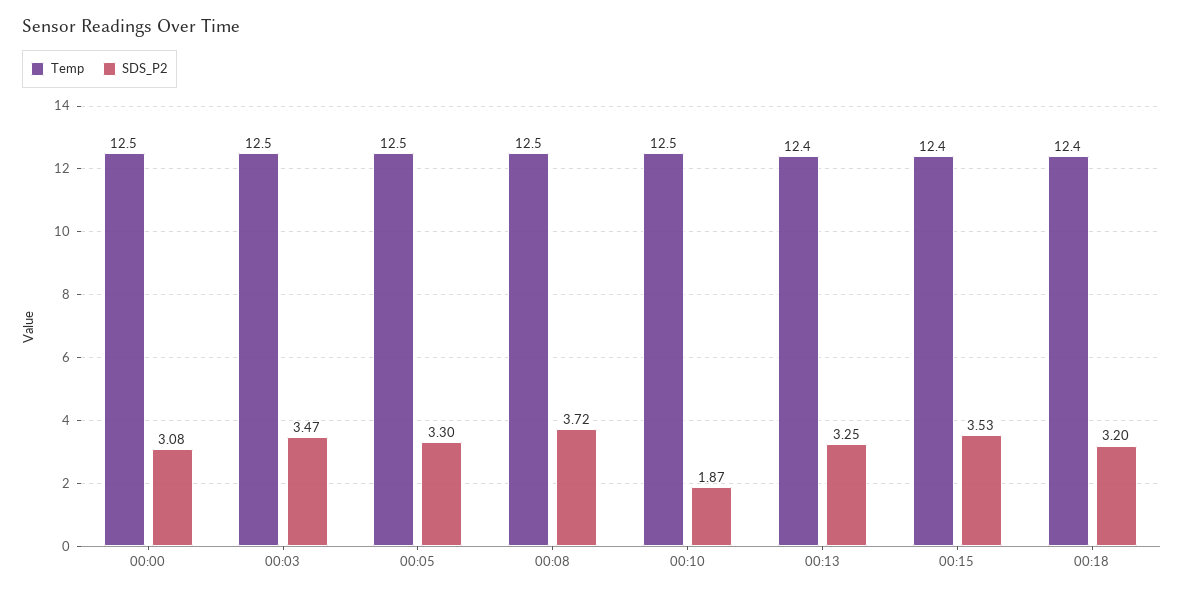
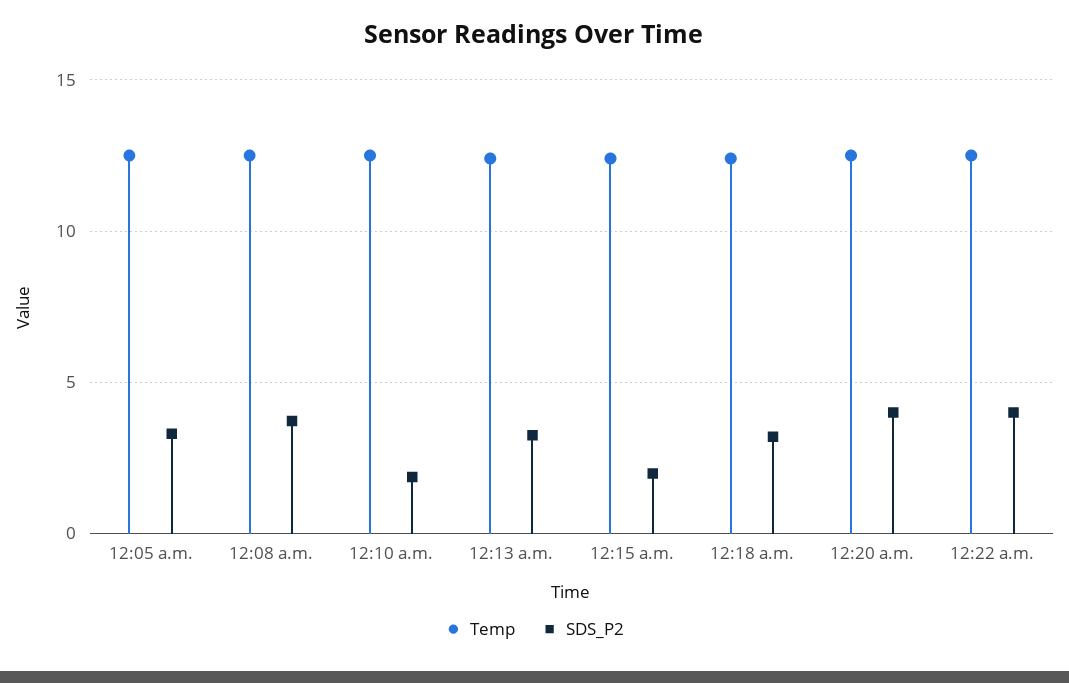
Temp, 00:00: 12.5 -> none
SDS_P2, 00:00: 3.08 -> none
Temp, 00:03: 12.5 -> none
SDS_P2, 00:03: 3.47 -> none
SDS_P2, 00:15: 3.53 -> 2
Temp, 12:20 a.m.: none -> 12.5
SDS_P2, 12:20 a.m.: none -> 4
Temp, 12:22 a.m.: none -> 12.5
SDS_P2, 12:22 a.m.: none -> 4

